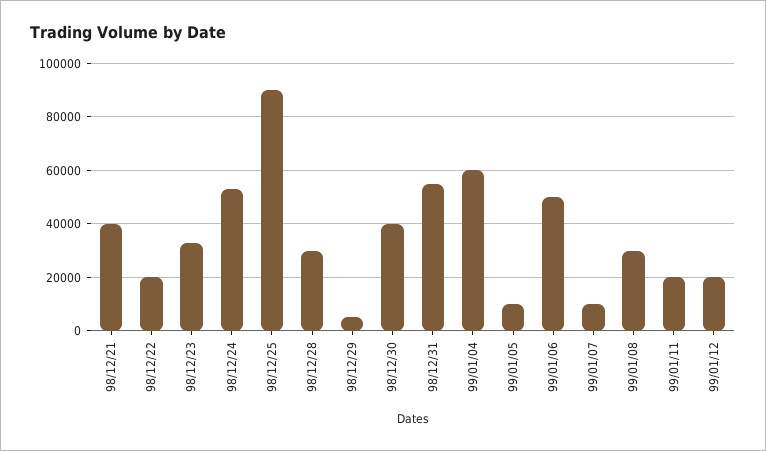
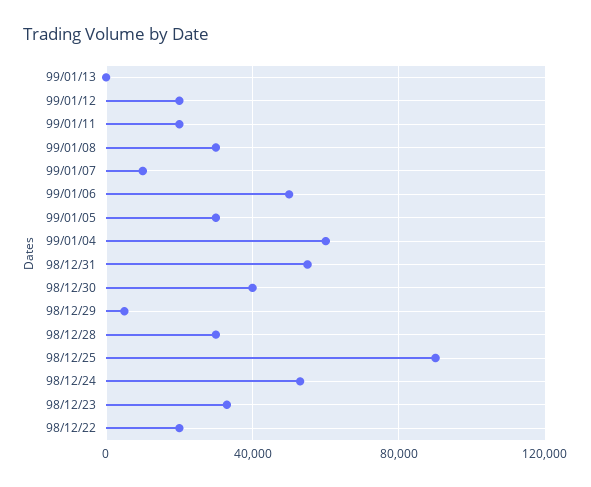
98/12/21: 40000 -> none
99/01/05: 10000 -> 30000
99/01/13: none -> 0

